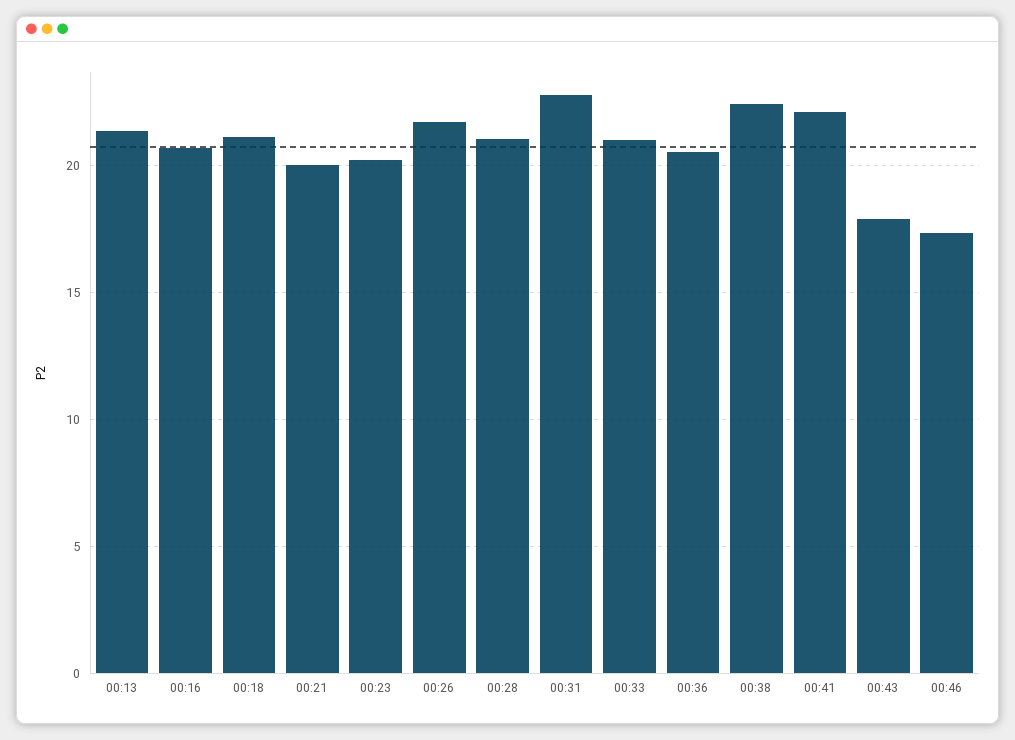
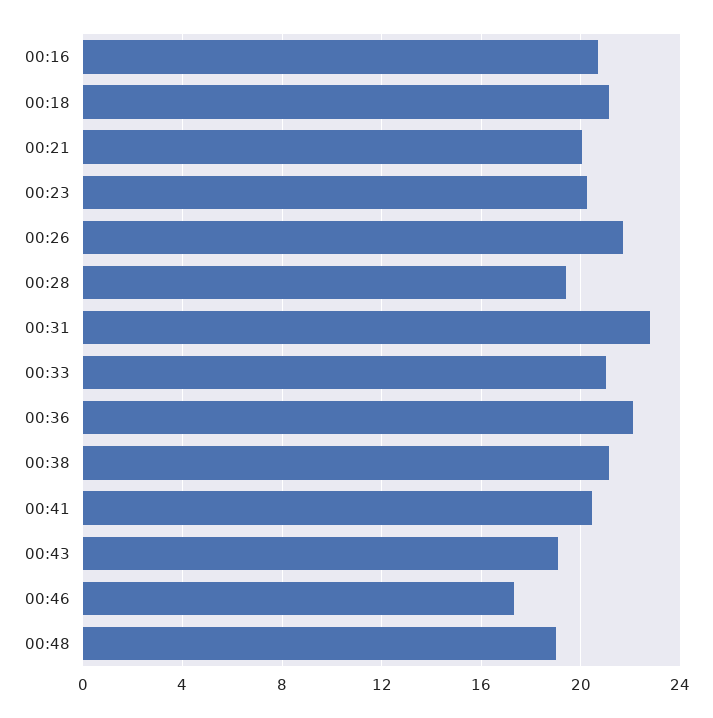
00:13: 21.5 -> none
00:28: 21 -> 19.5
00:36: 20.5 -> 22
00:38: 22.5 -> 21
00:41: 22 -> 20.5
00:43: 18 -> 19
00:48: none -> 19

